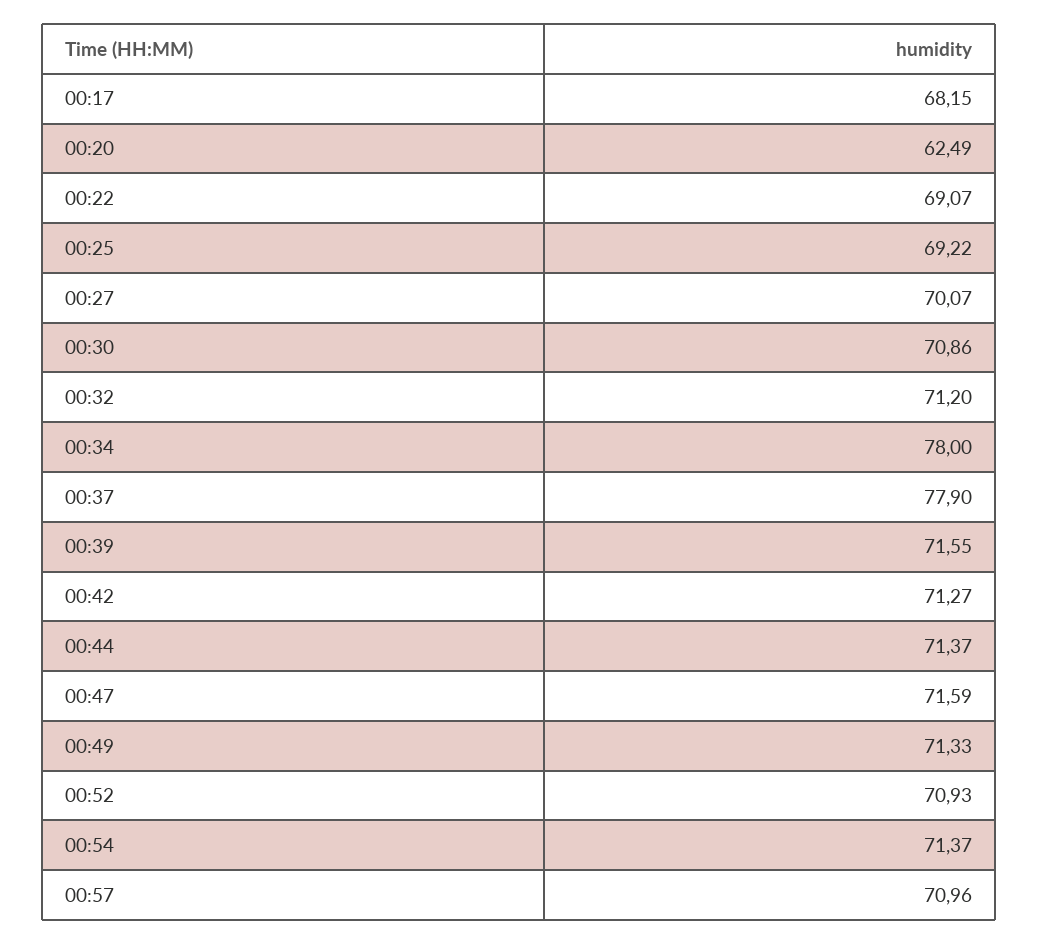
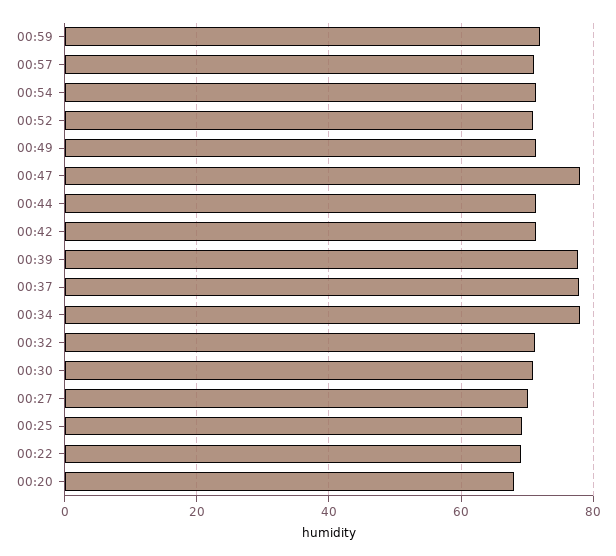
00:17: 68.15 -> none
00:20: 62.49 -> 68
00:39: 71.55 -> 78
00:47: 71.59 -> 78
00:59: none -> 72

